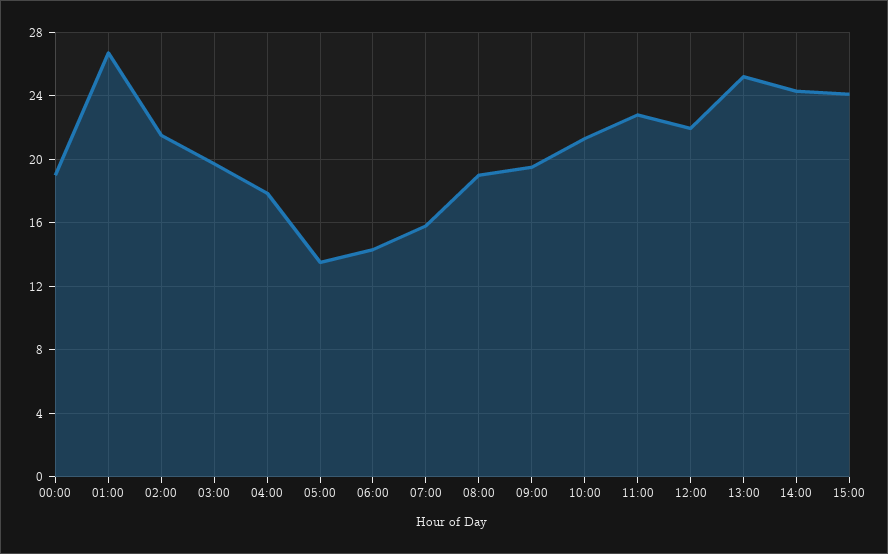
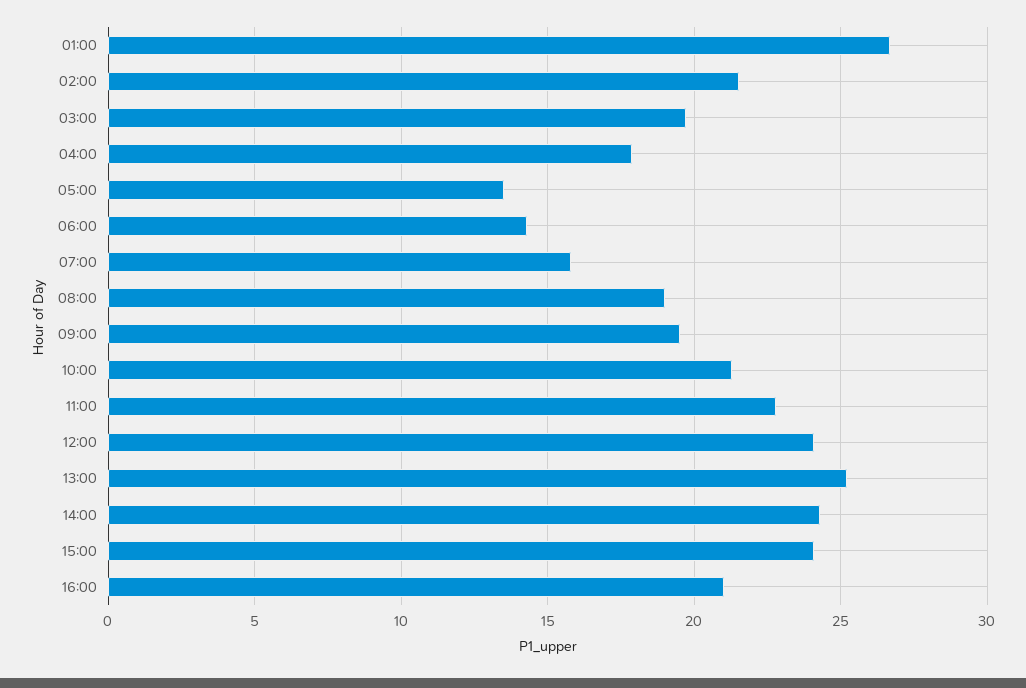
00:00: 19 -> none
12:00: 22 -> 24
16:00: none -> 21

